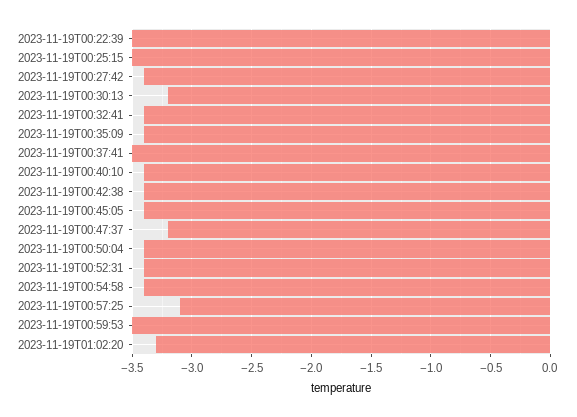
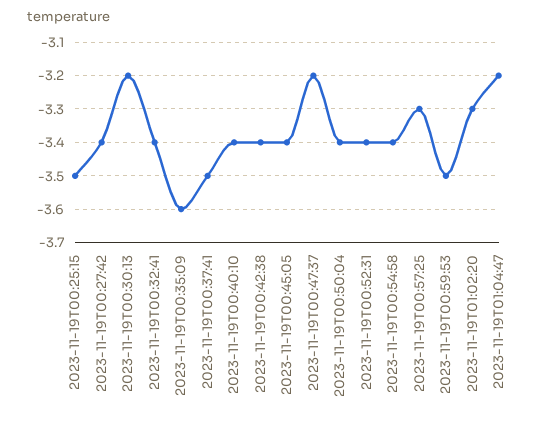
2023-11-19T00:22:39: -3.5 -> none
2023-11-19T00:35:09: -3.4 -> -3.6
2023-11-19T00:57:25: -3.1 -> -3.3
2023-11-19T01:04:47: none -> -3.2

